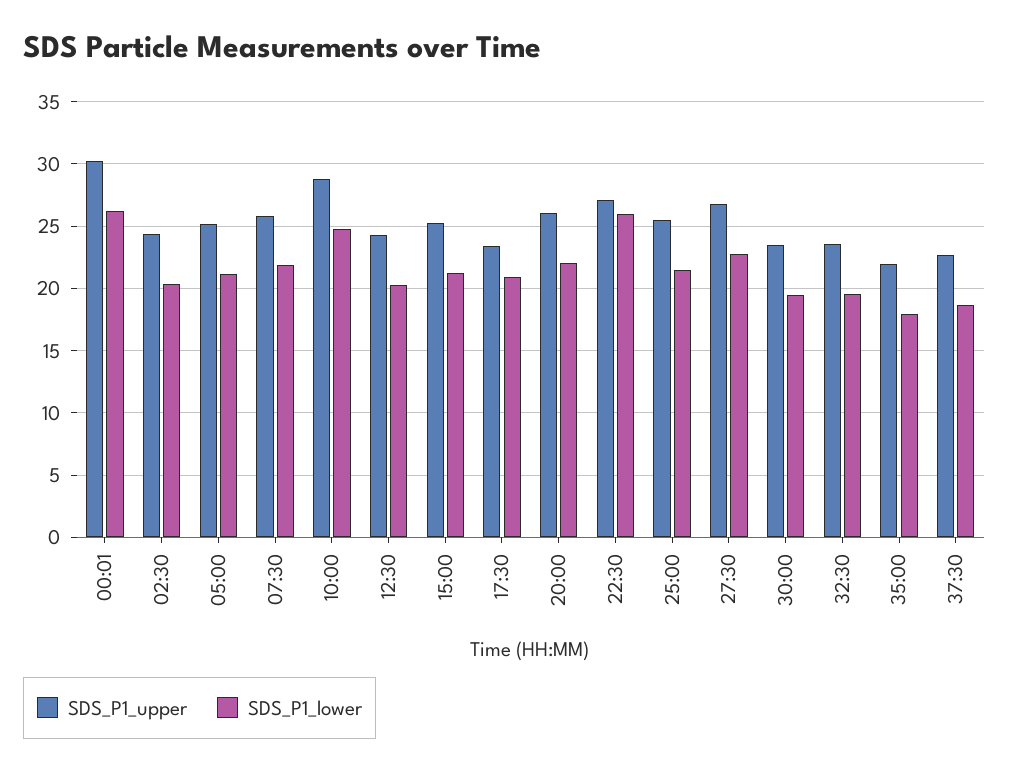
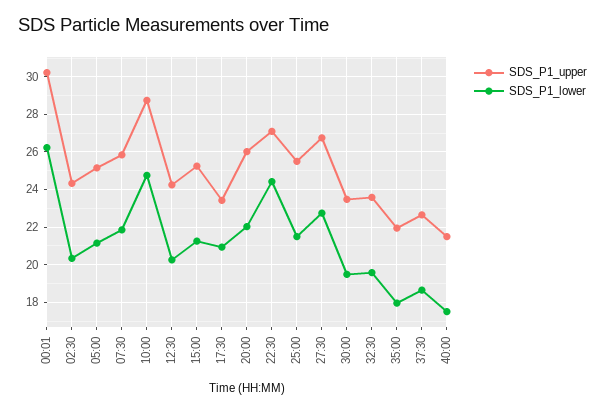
SDS_P1_lower, 22:30: 26 -> 24.5
SDS_P1_upper, 40:00: none -> 21.5
SDS_P1_lower, 40:00: none -> 17.5

